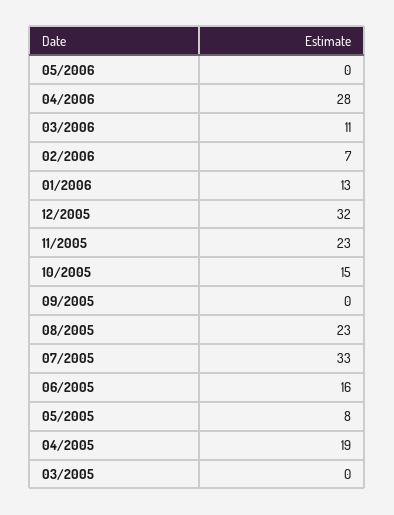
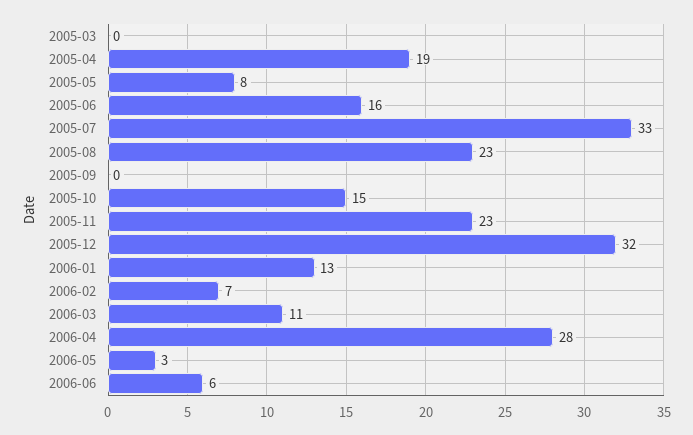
05/2006: 0 -> 3
2006-06: none -> 6

